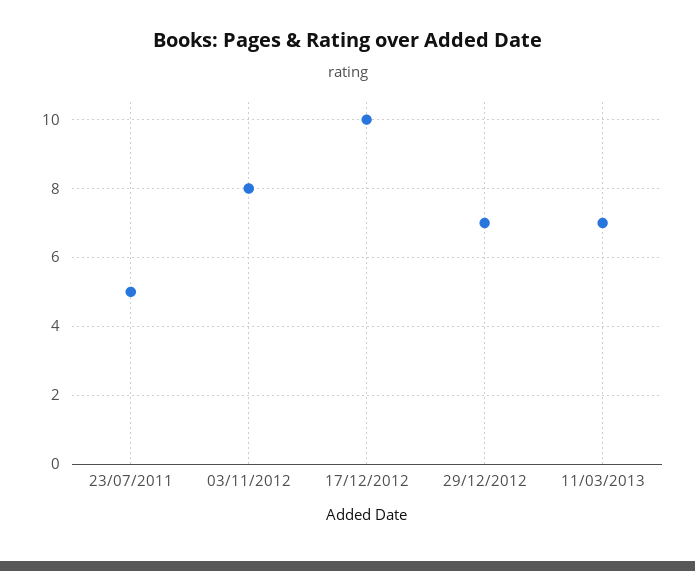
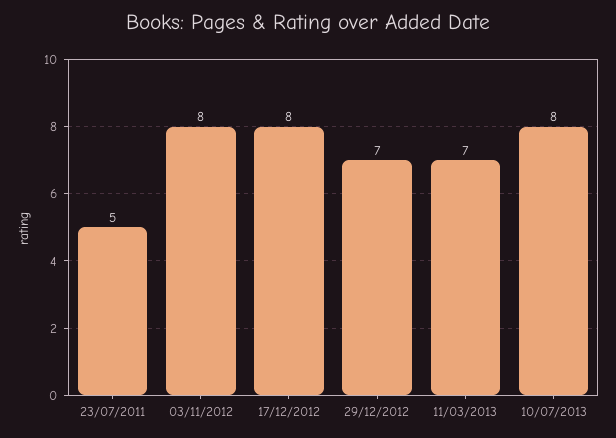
17/12/2012: 10 -> 8
10/07/2013: none -> 8

